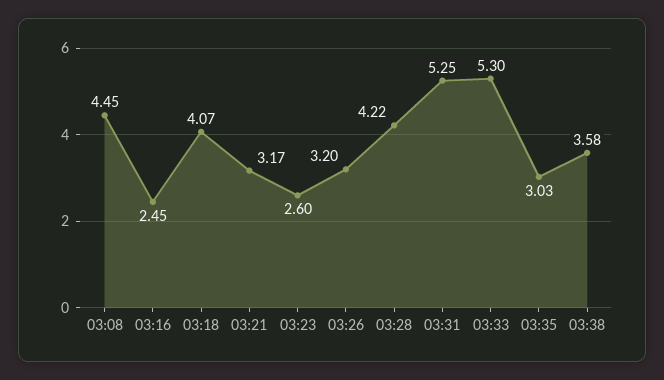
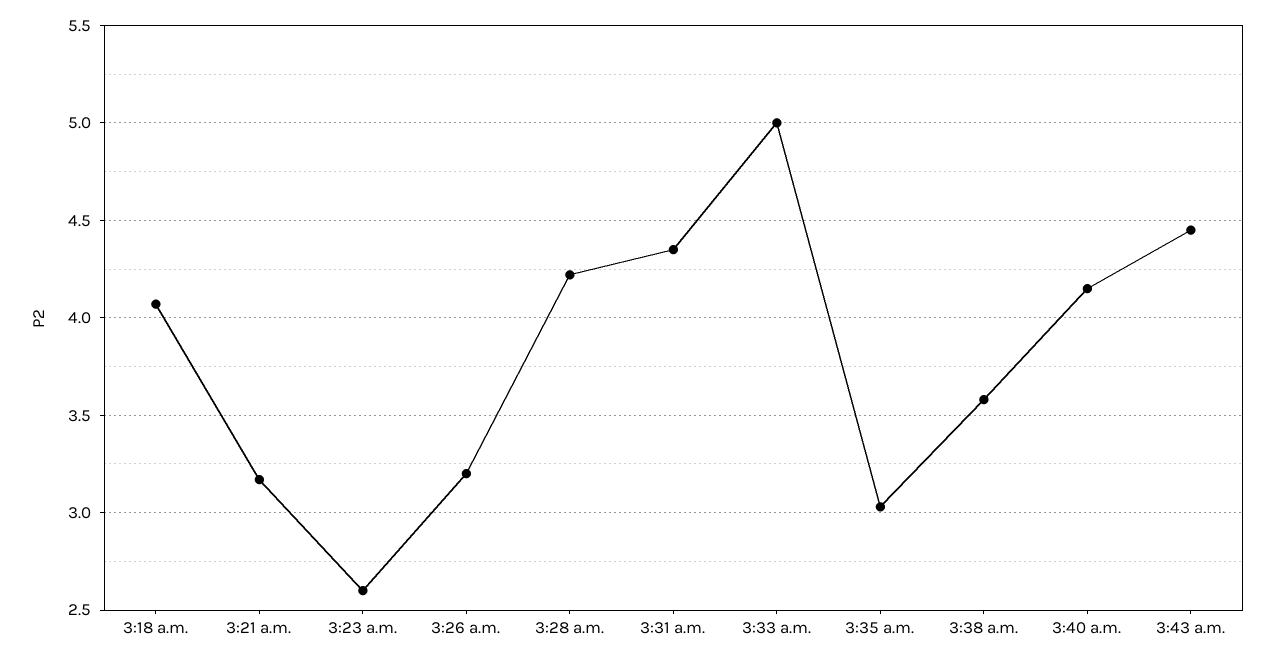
03:08: 4.45 -> none
03:16: 2.45 -> none
03:31: 5.25 -> 4.35
03:33: 5.3 -> 5
3:40 a.m.: none -> 4.15
3:43 a.m.: none -> 4.45

